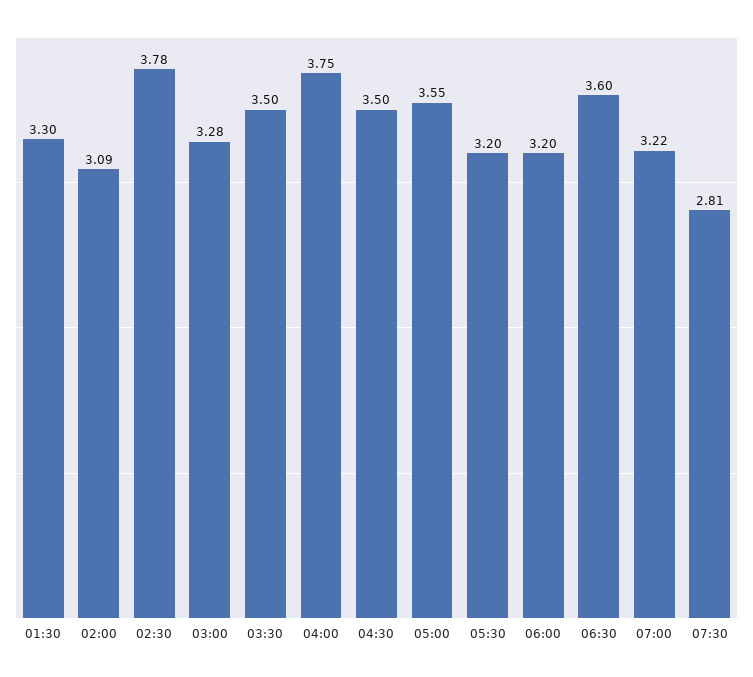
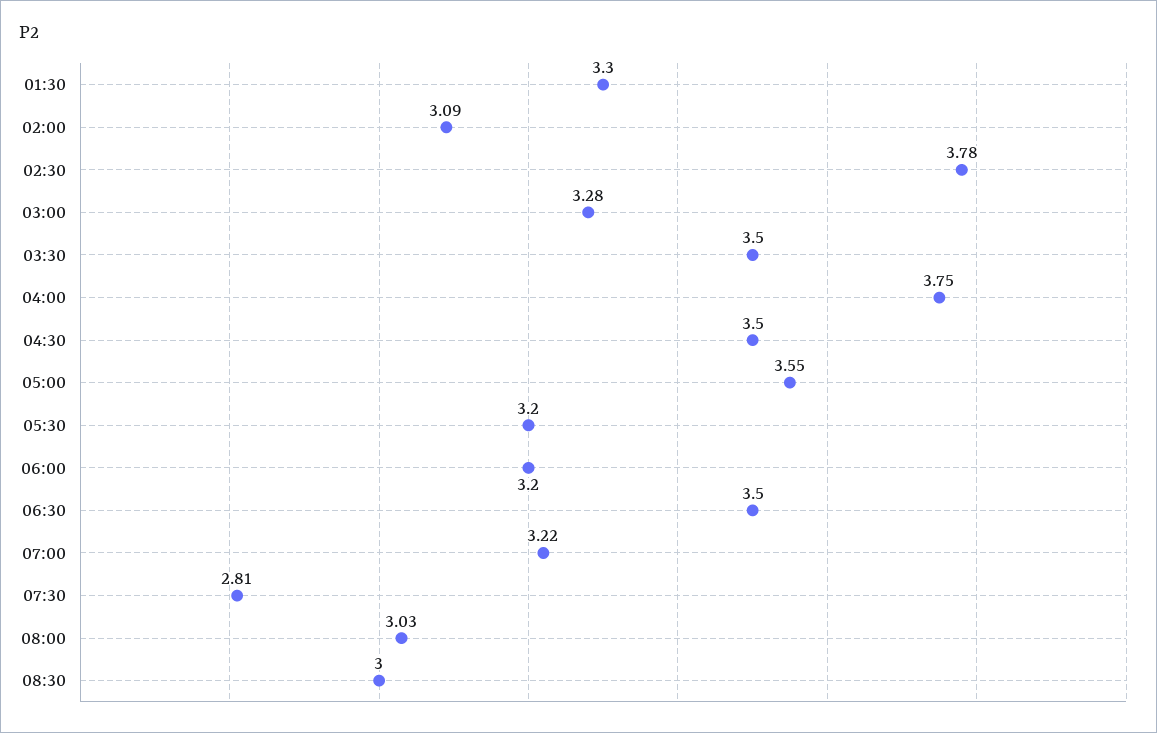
06:30: 3.6 -> 3.5
08:00: none -> 3.03
08:30: none -> 3

